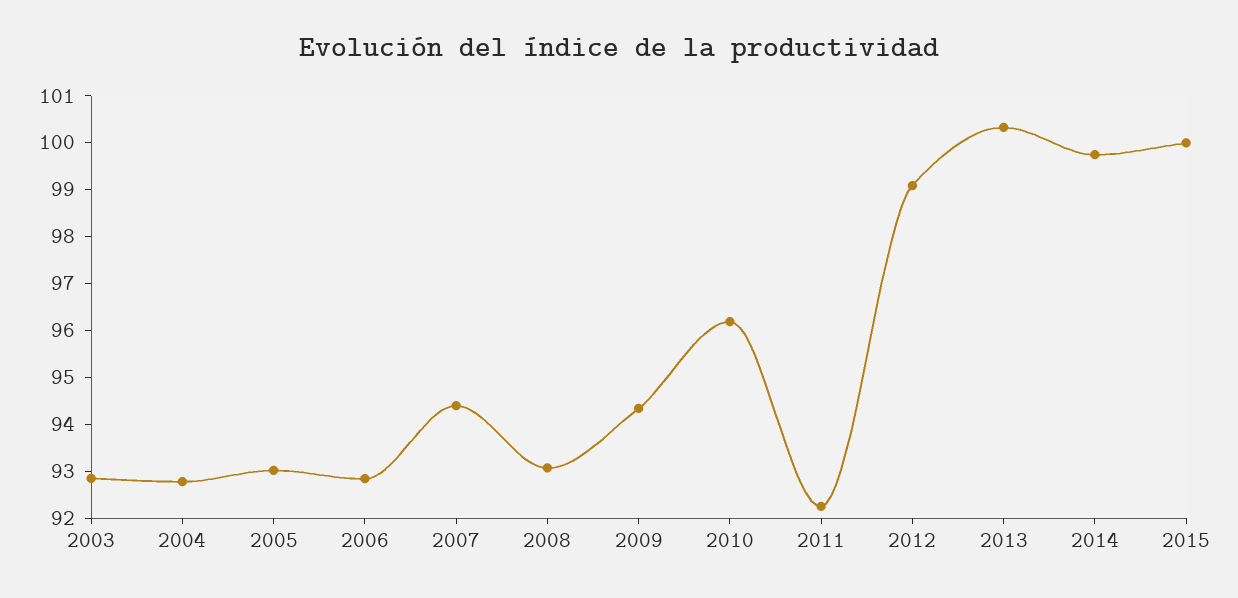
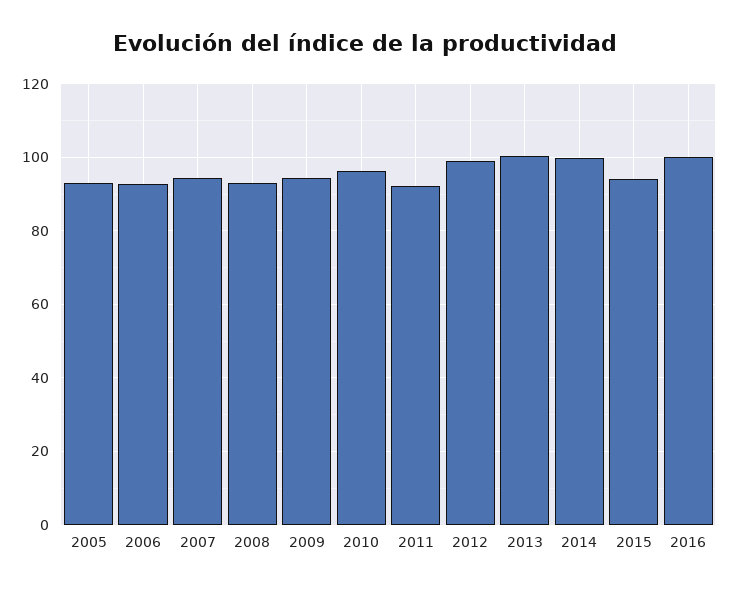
2003: 92.8 -> none
2004: 92.8 -> none
2015: 100 -> 94
2016: none -> 100

